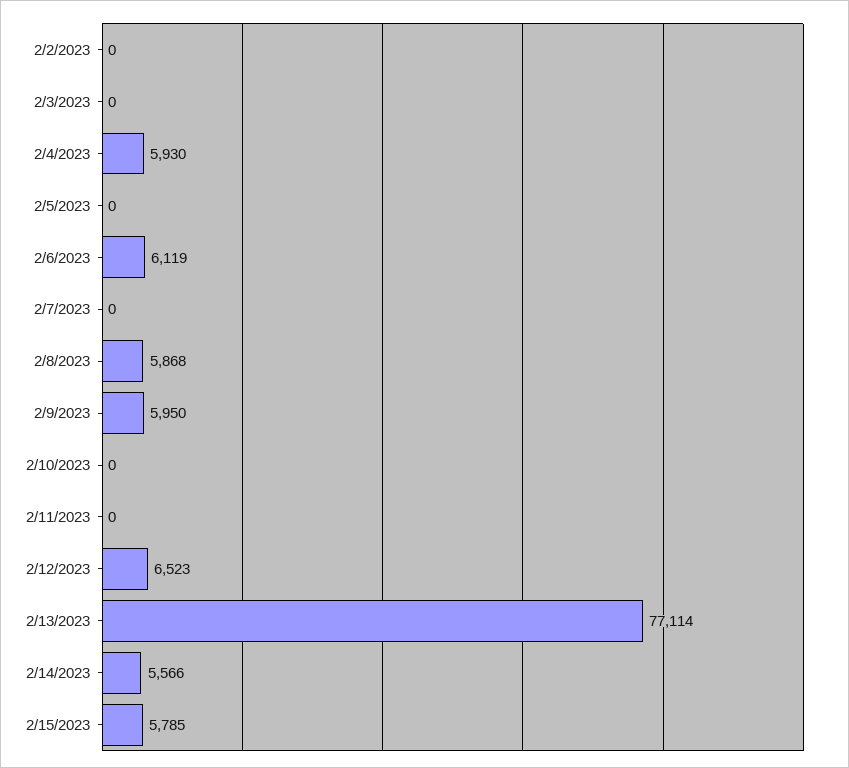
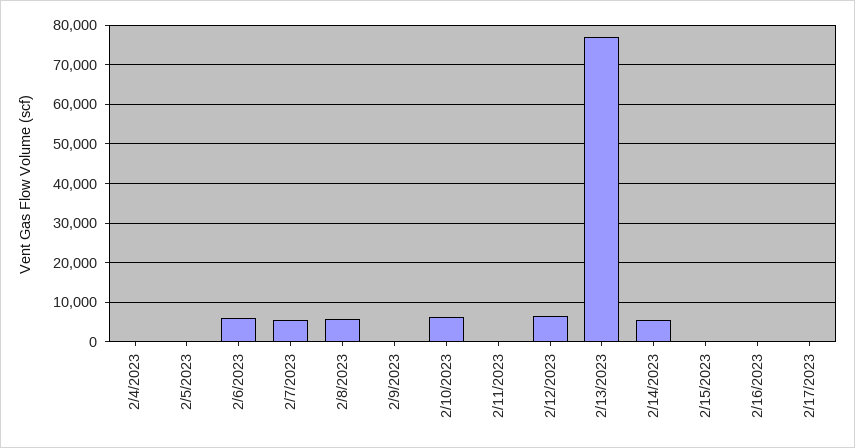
2/2/2023: 0 -> none
2/3/2023: 0 -> none
2/4/2023: 5930 -> 0
2/7/2023: 0 -> 6000
2/9/2023: 5950 -> 0
2/10/2023: 0 -> 6000
2/15/2023: 5785 -> 0
2/16/2023: none -> 0
2/17/2023: none -> 0

